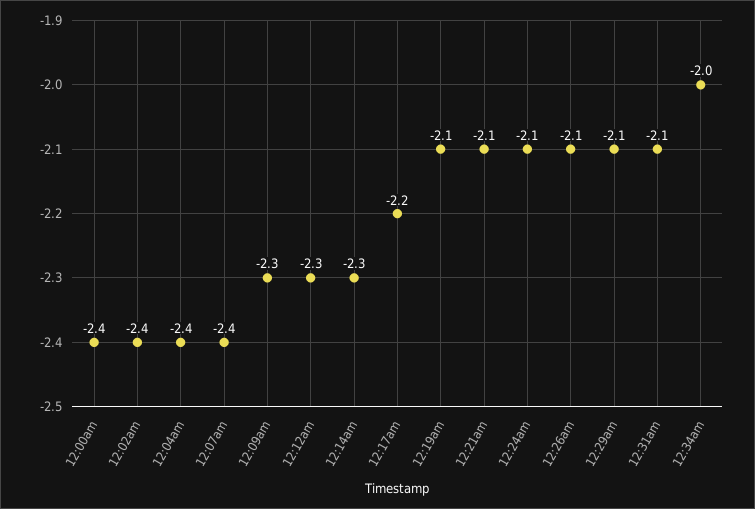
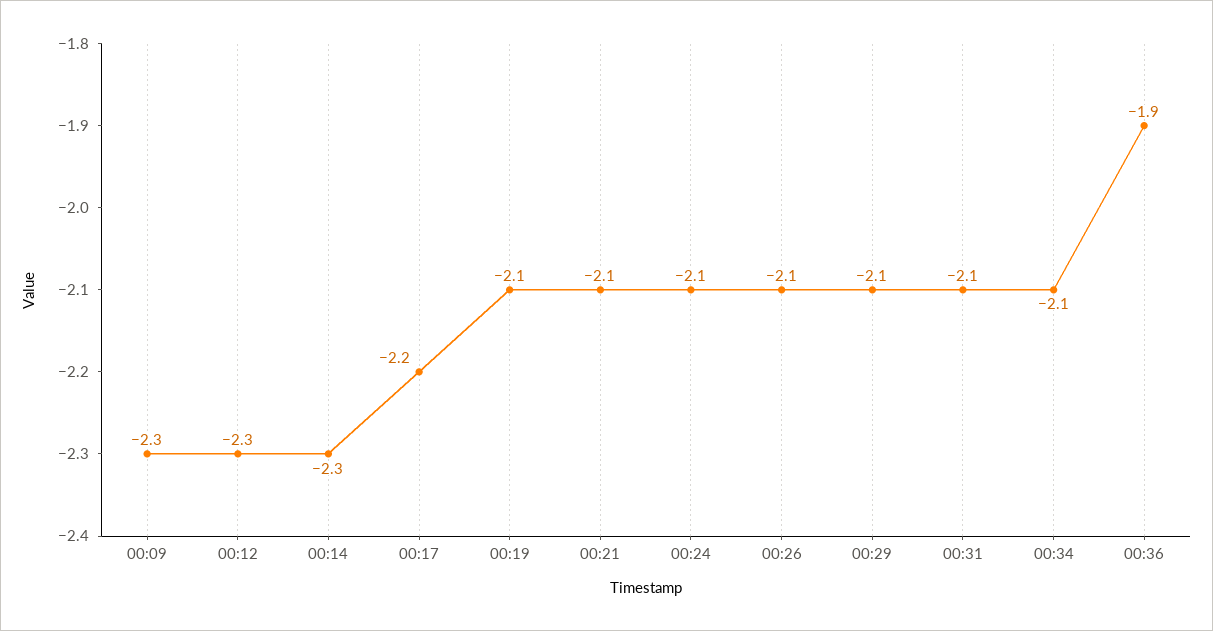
12:00am: -2.4 -> none
12:02am: -2.4 -> none
12:04am: -2.4 -> none
12:07am: -2.4 -> none
12:34am: -2 -> -2.1
00:36: none -> -1.9

